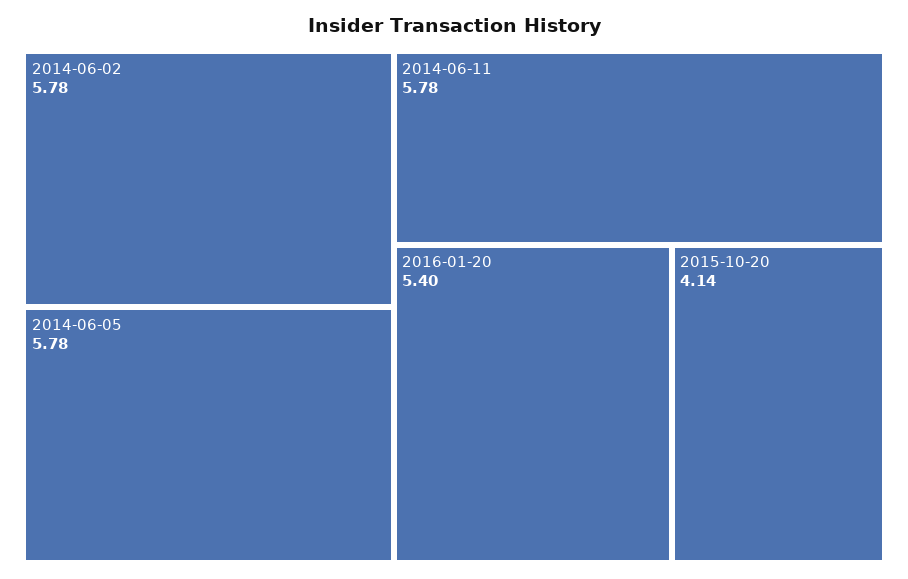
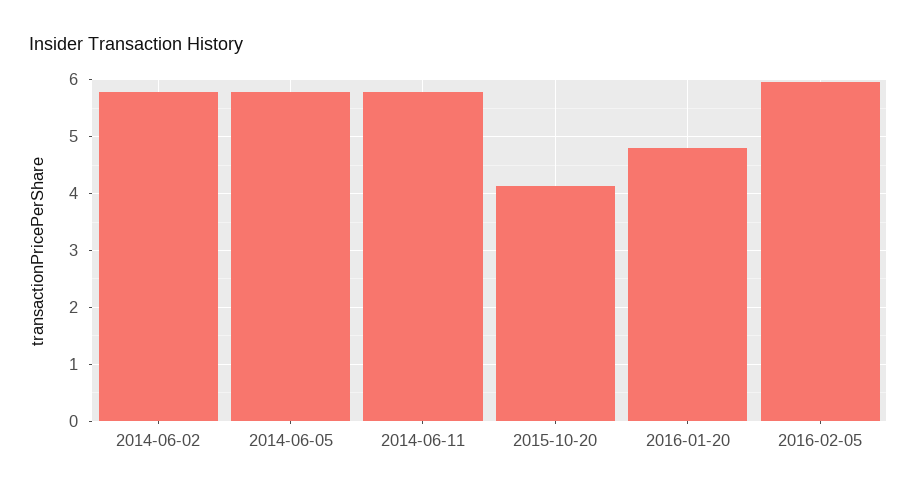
2016-01-20: 5.4 -> 4.8
2016-02-05: none -> 6

